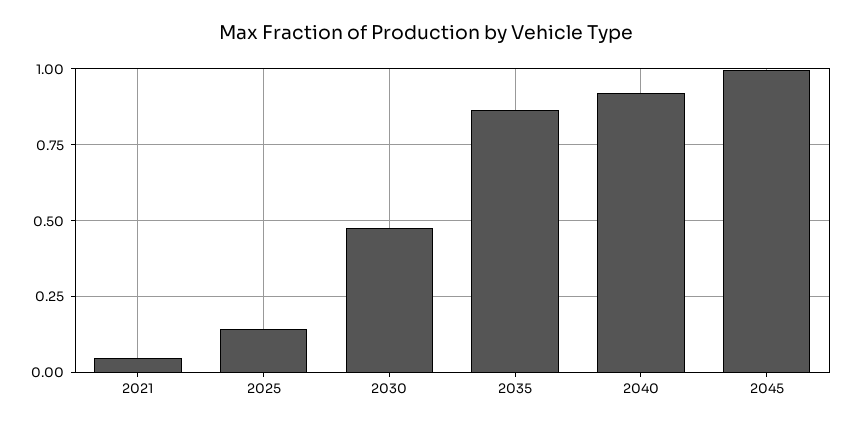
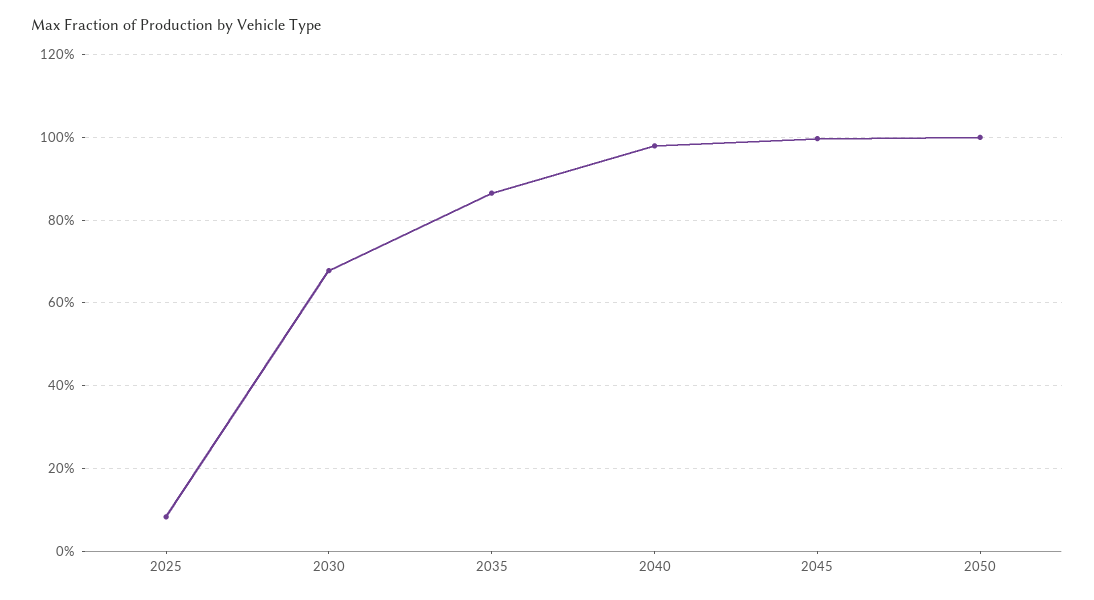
2021: 0.05 -> none
2025: 0.15 -> 0.08
2030: 0.475 -> 0.68
2040: 0.925 -> 0.98
2050: none -> 1

